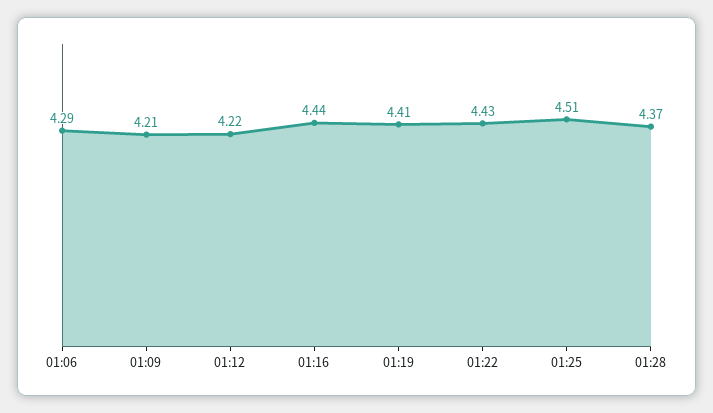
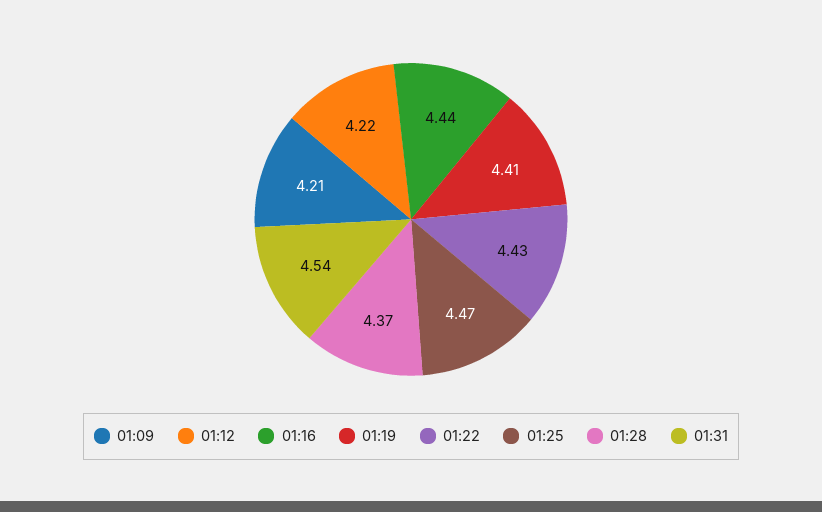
01:06: 4.29 -> none
01:25: 4.51 -> 4.47
01:31: none -> 4.54

